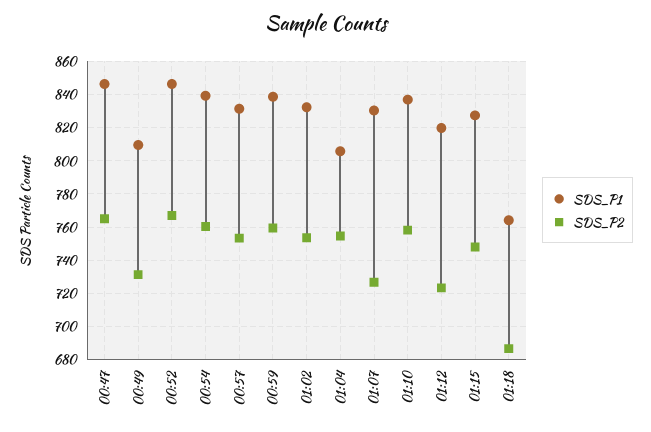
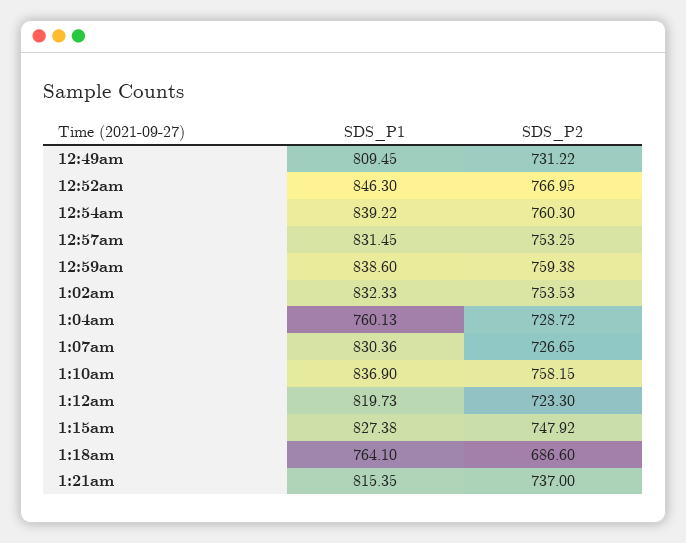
SDS_P1, 00:47: 845 -> none
SDS_P2, 00:47: 765 -> none
SDS_P1, 01:04: 805 -> 760.13
SDS_P2, 01:04: 755 -> 728.72
SDS_P1, 1:21am: none -> 815.35
SDS_P2, 1:21am: none -> 737

